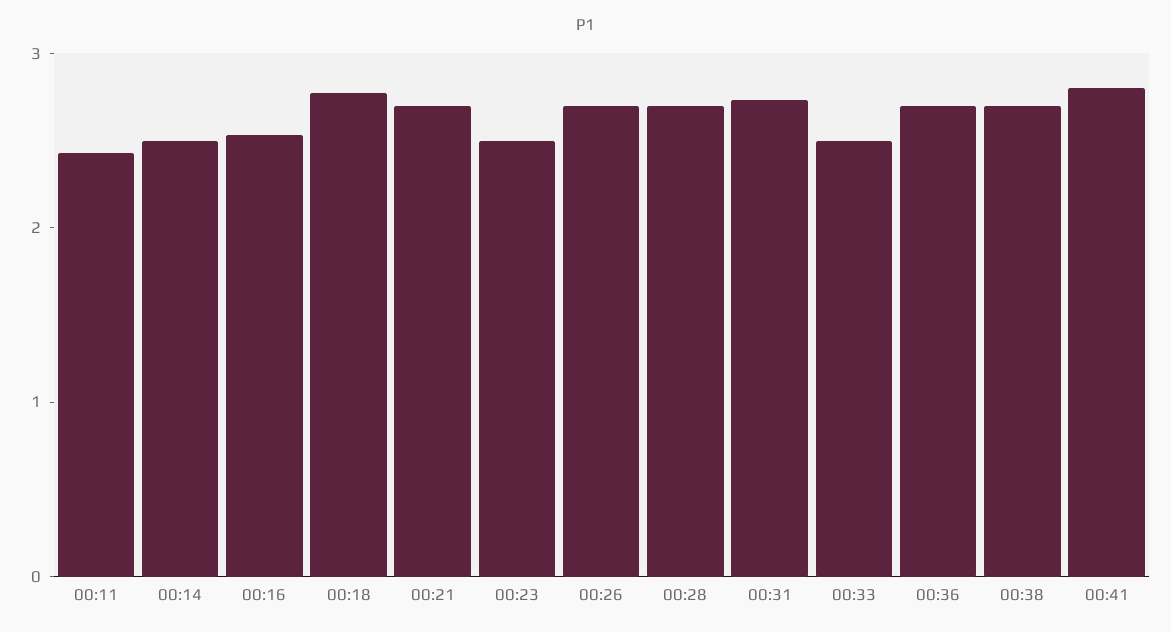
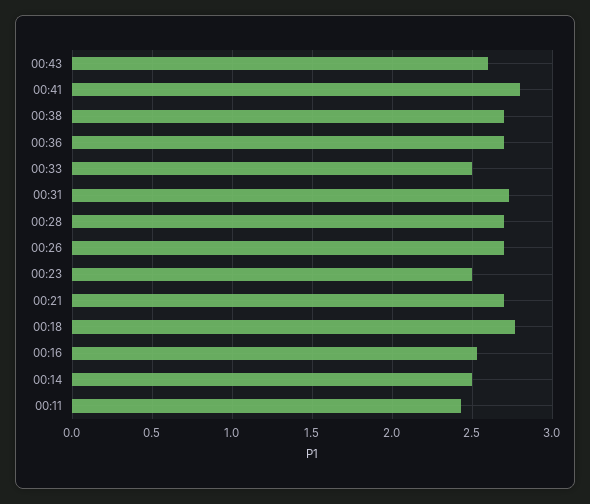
00:43: none -> 2.6

